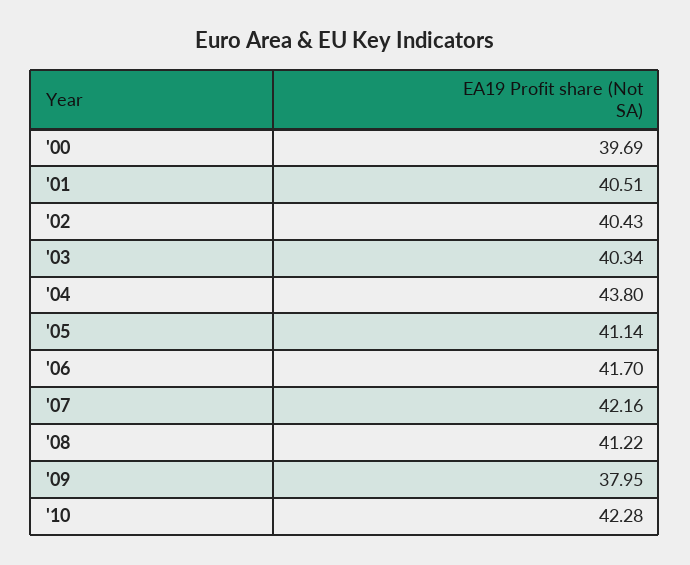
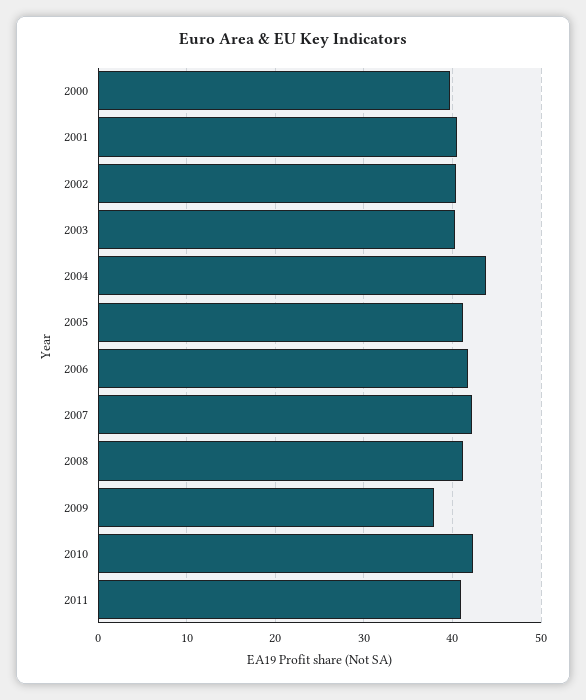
2011: none -> 41

